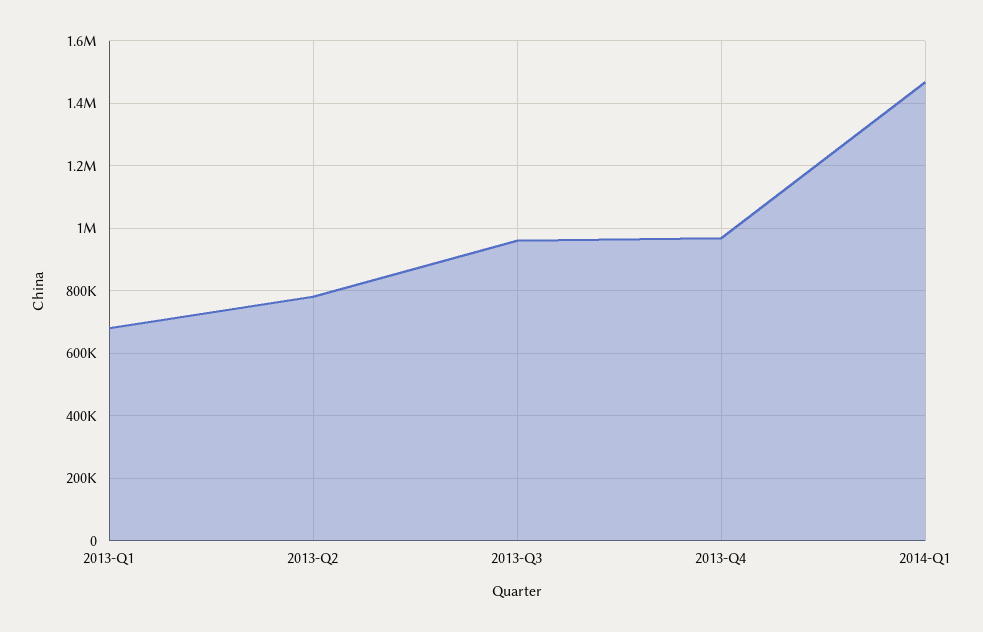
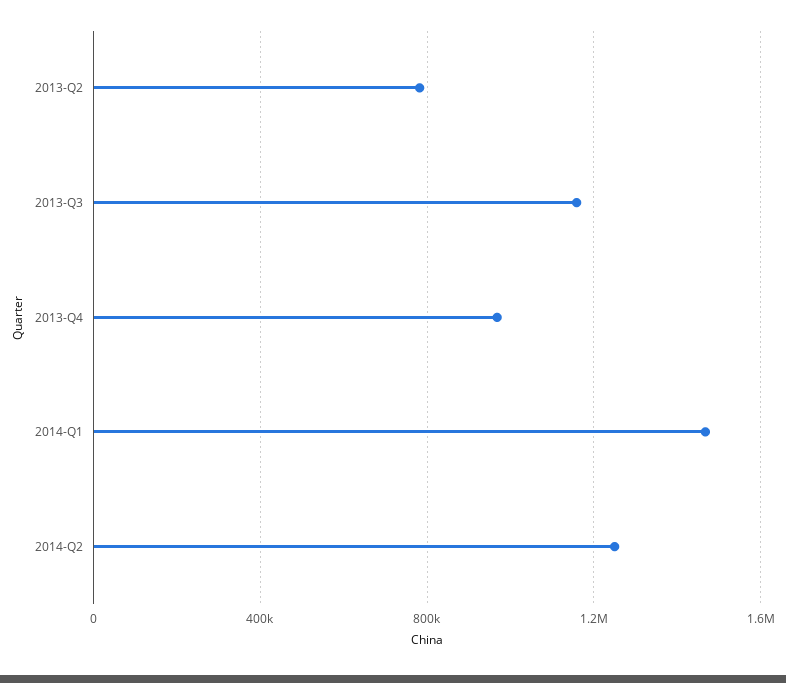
2013-Q1: 680000 -> none
2013-Q3: 960000 -> 1150000
2014-Q2: none -> 1250000

